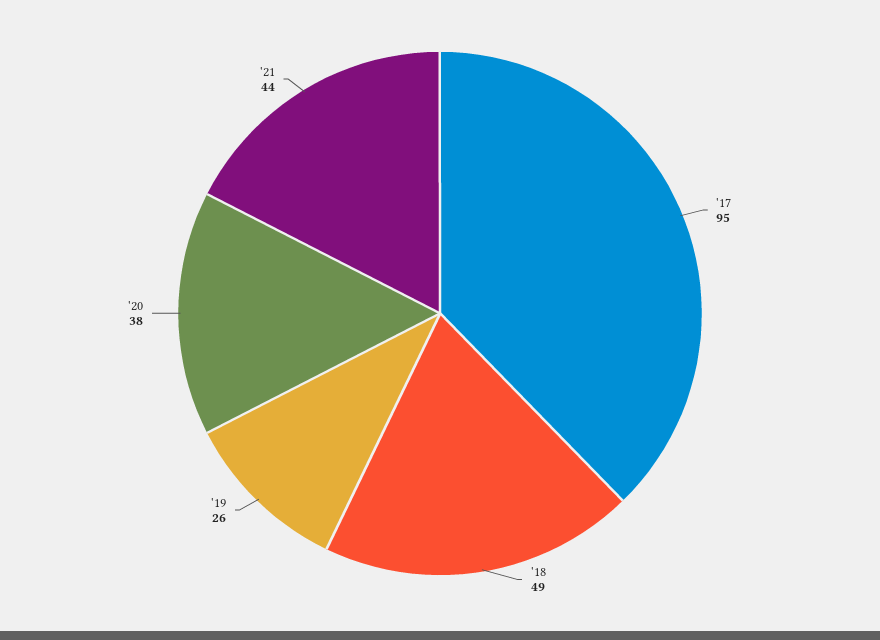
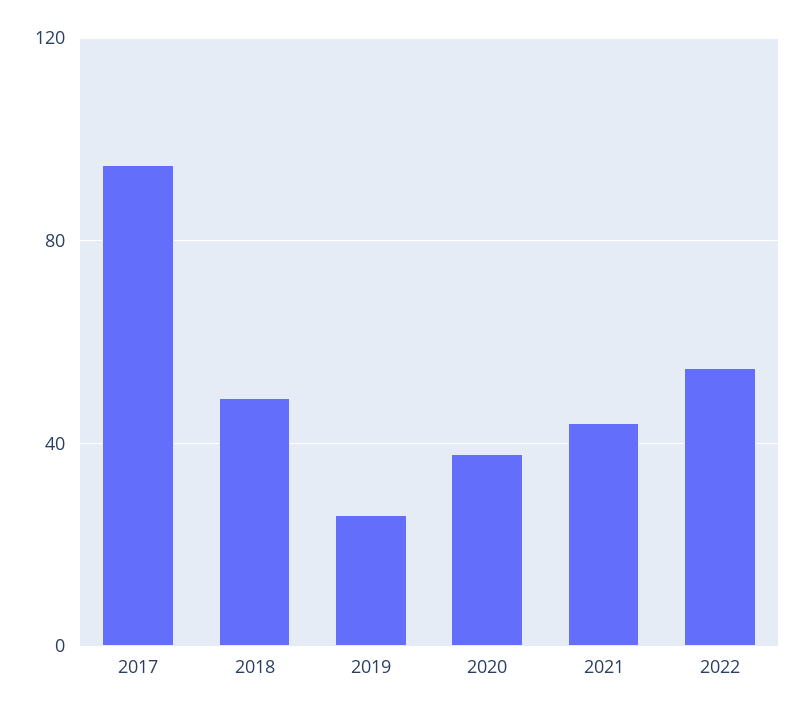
2022: none -> 55

